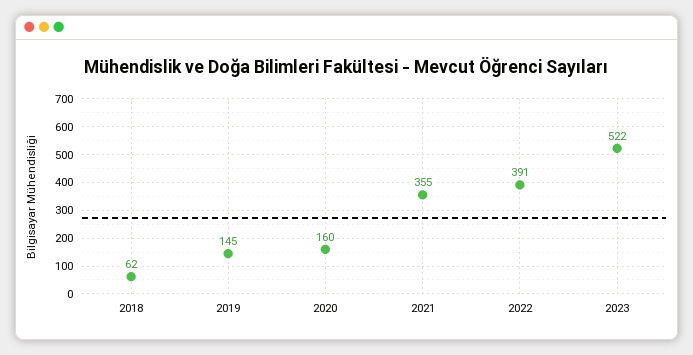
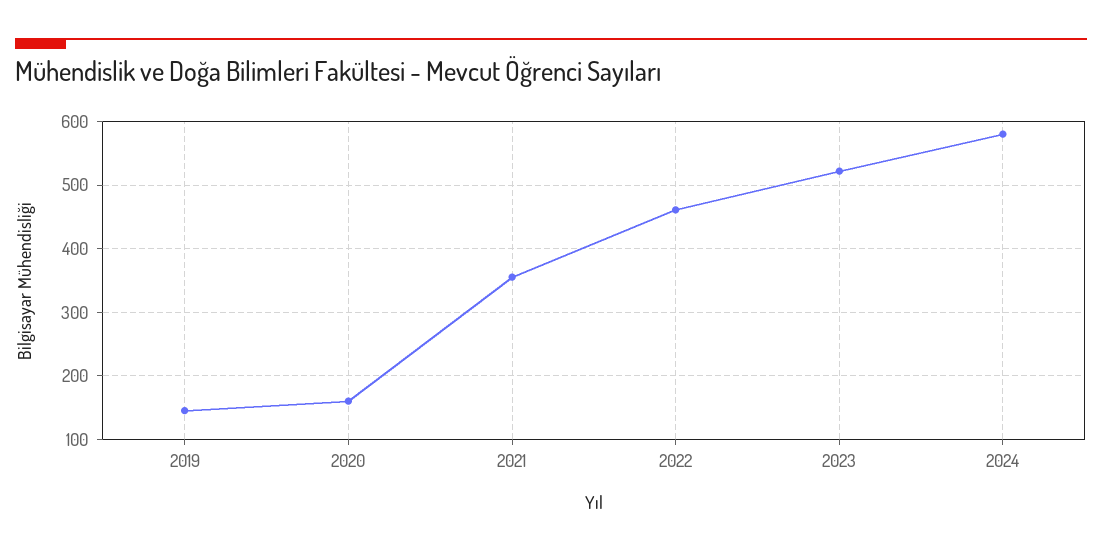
2018: 62 -> none
2022: 391 -> 460
2024: none -> 580

